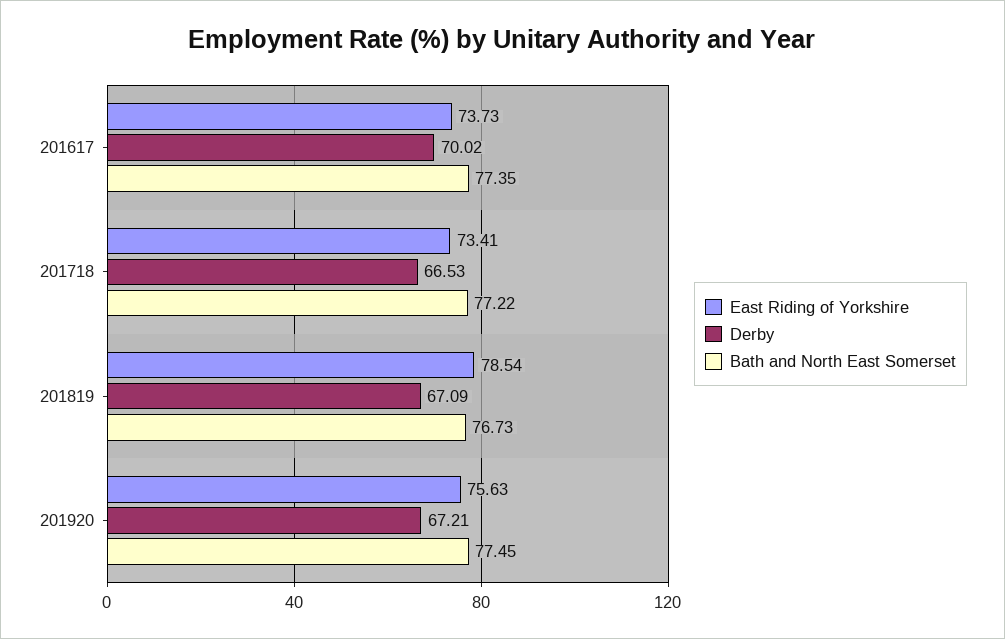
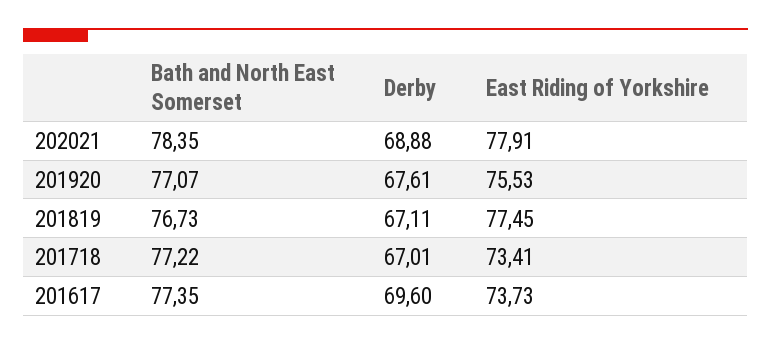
Derby, 201617: 70.02 -> 69.6
Derby, 201718: 66.53 -> 67.01
East Riding of Yorkshire, 201819: 78.54 -> 77.45
Derby, 201819: 67.09 -> 67.11
East Riding of Yorkshire, 201920: 75.63 -> 75.53
Derby, 201920: 67.21 -> 67.61
Bath and North East Somerset, 201920: 77.45 -> 77.07
Bath and North East Somerset, 202021: none -> 78.35
Derby, 202021: none -> 68.88
East Riding of Yorkshire, 202021: none -> 77.91

